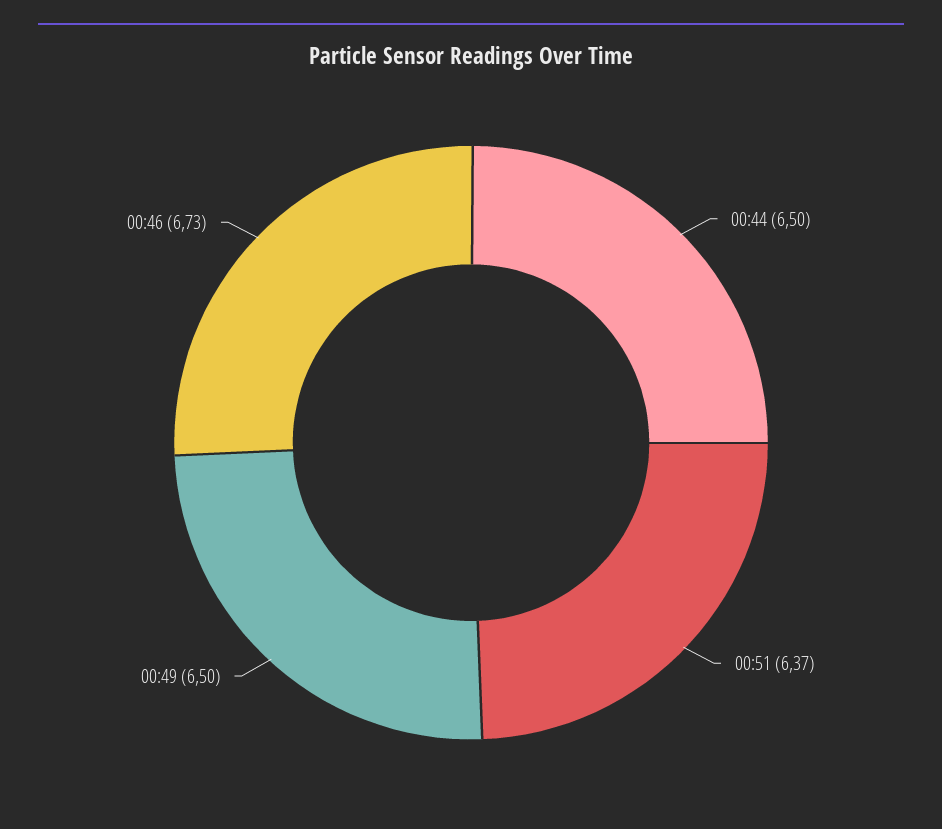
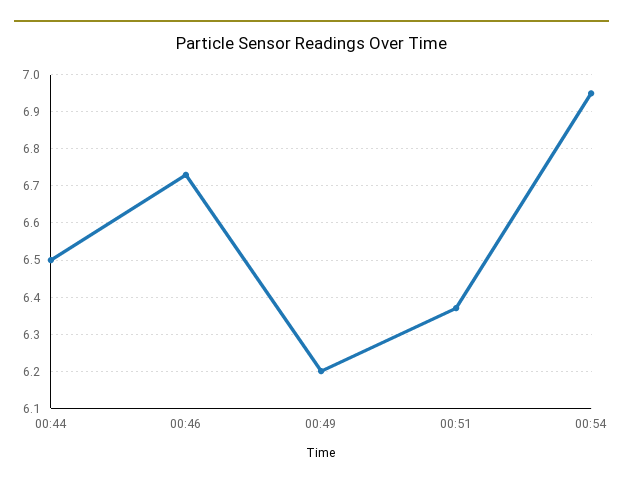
00:49: 6.5 -> 6.2
00:54: none -> 6.95

